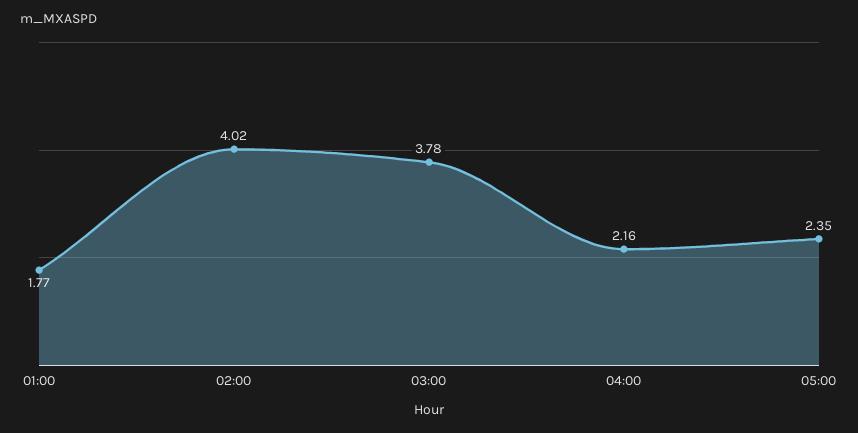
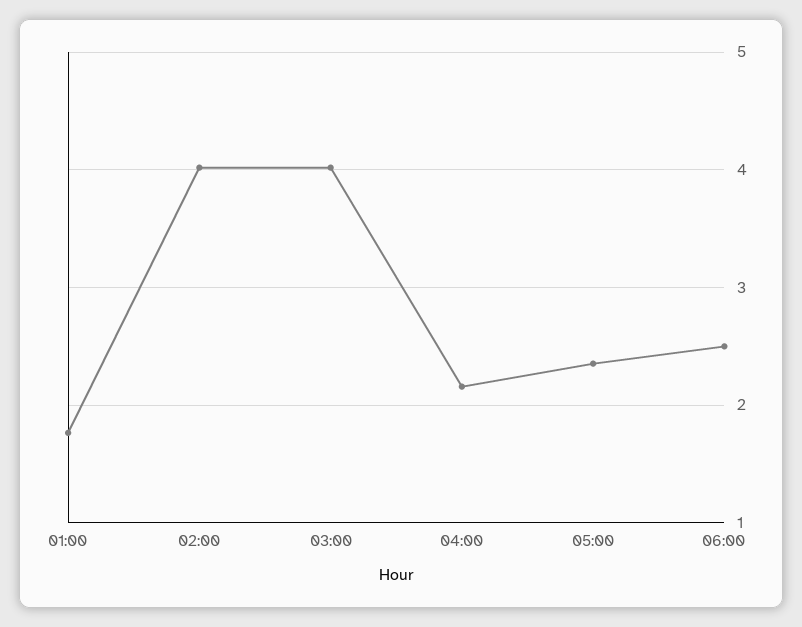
03:00: 3.78 -> 4
06:00: none -> 2.5

